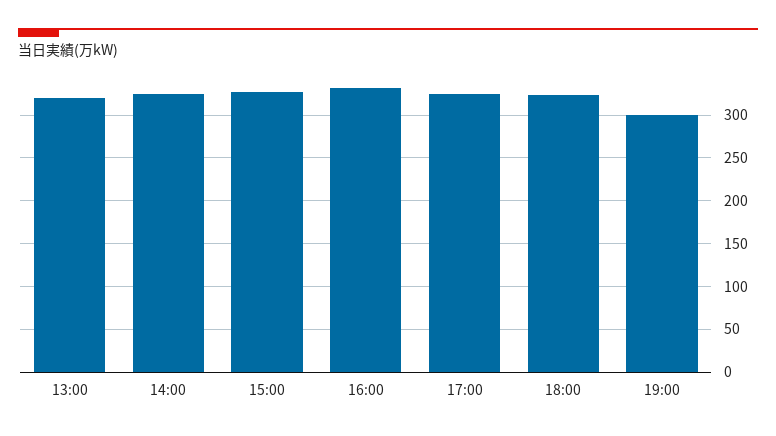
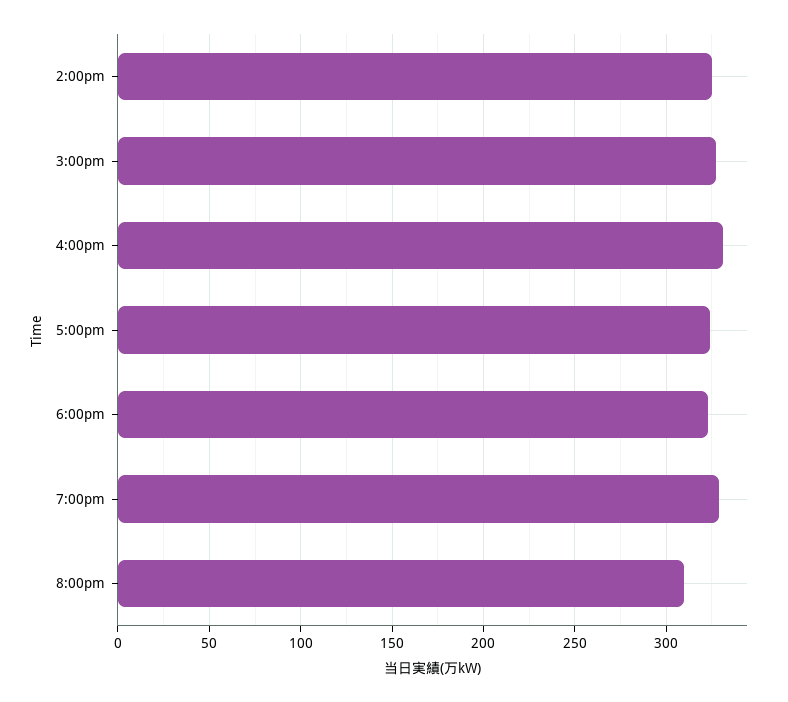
13:00: 320 -> none
19:00: 300 -> 330
8:00pm: none -> 310

